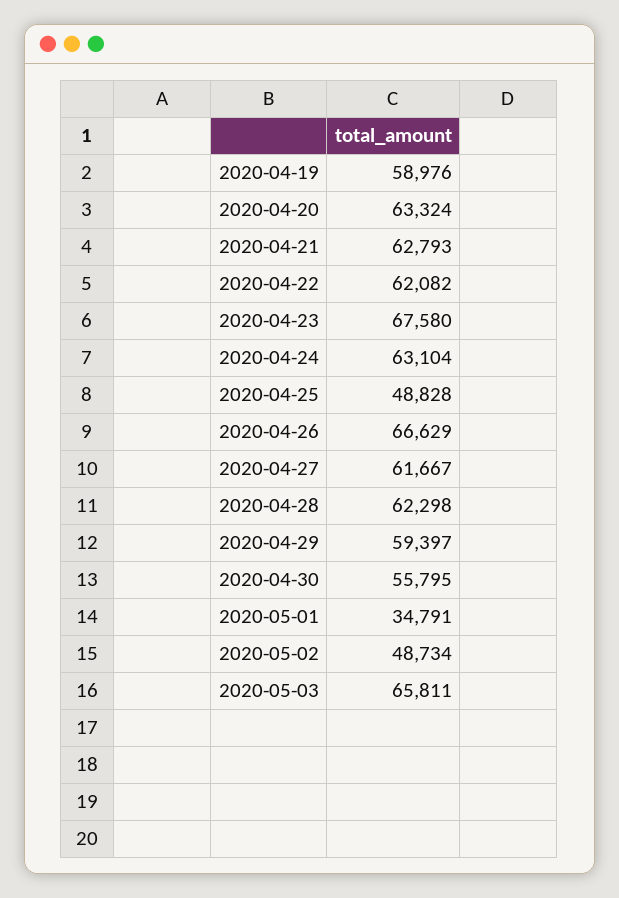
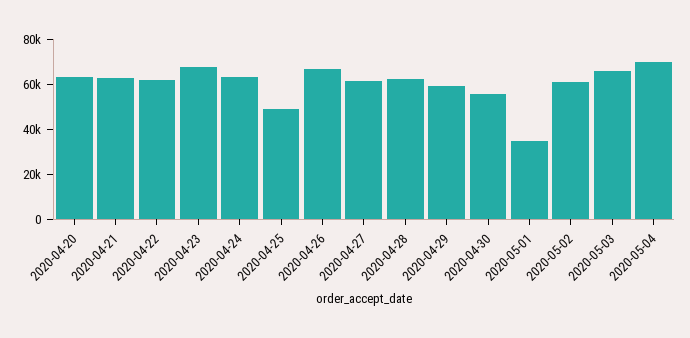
2020-04-19: 58976 -> none
2020-05-02: 48734 -> 60000
2020-05-04: none -> 70000

